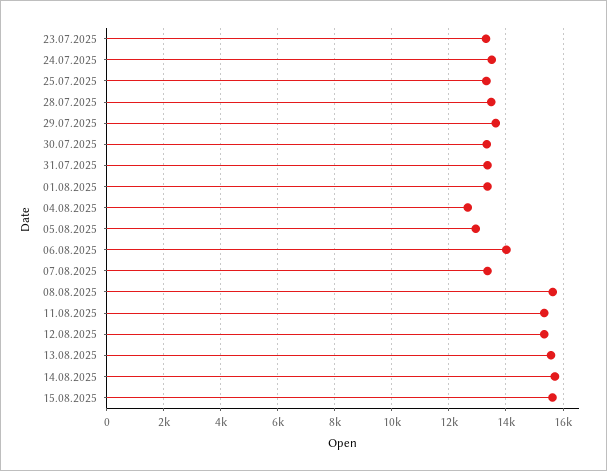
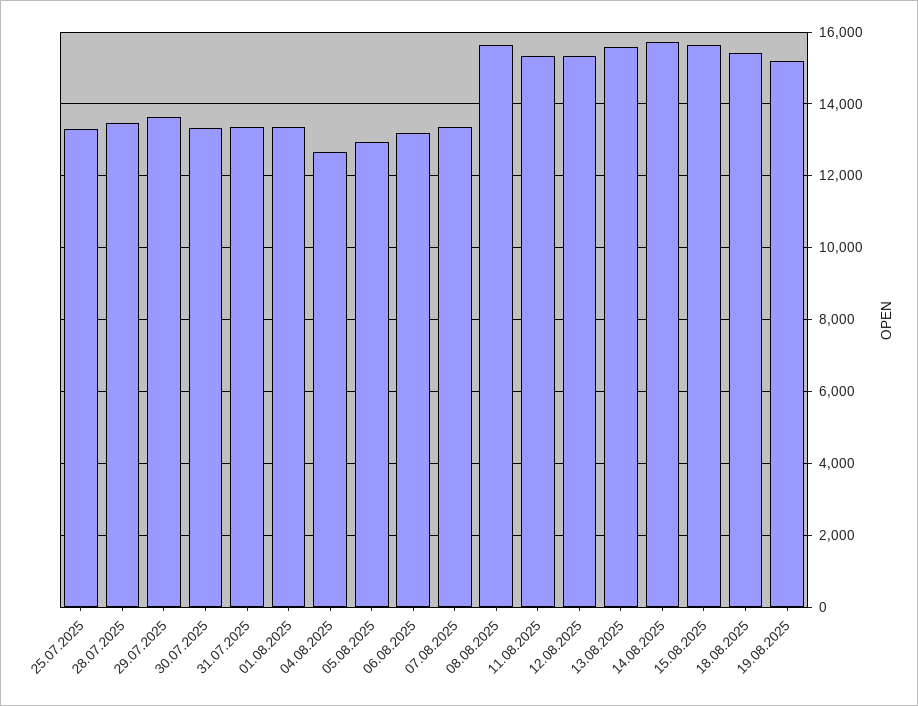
23.07.2025: 13250 -> none
24.07.2025: 13500 -> none
06.08.2025: 14000 -> 13200
18.08.2025: none -> 15400
19.08.2025: none -> 15200

